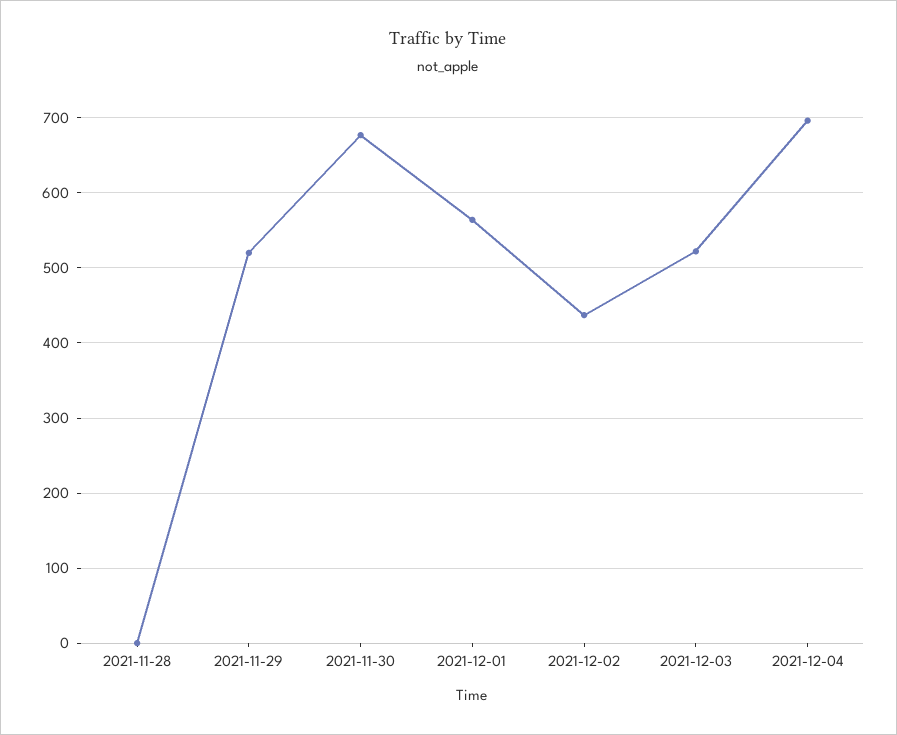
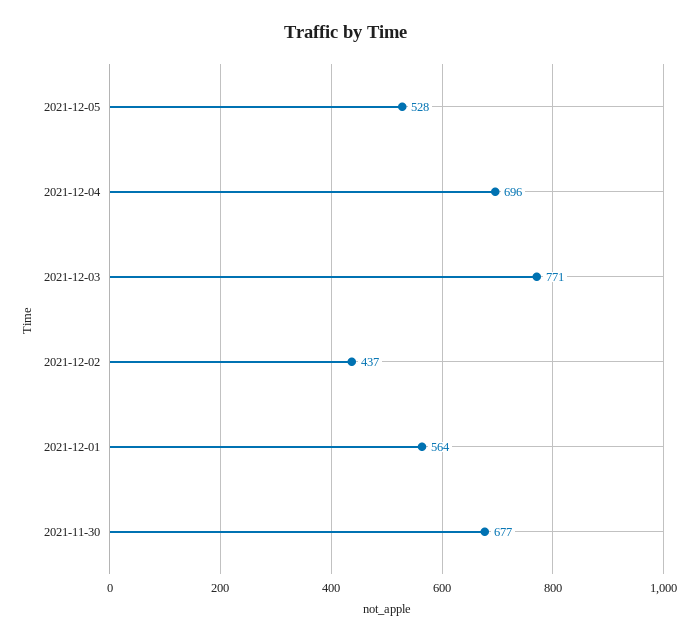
2021-11-28: 0 -> none
2021-11-29: 520 -> none
2021-12-03: 520 -> 771
2021-12-05: none -> 528

